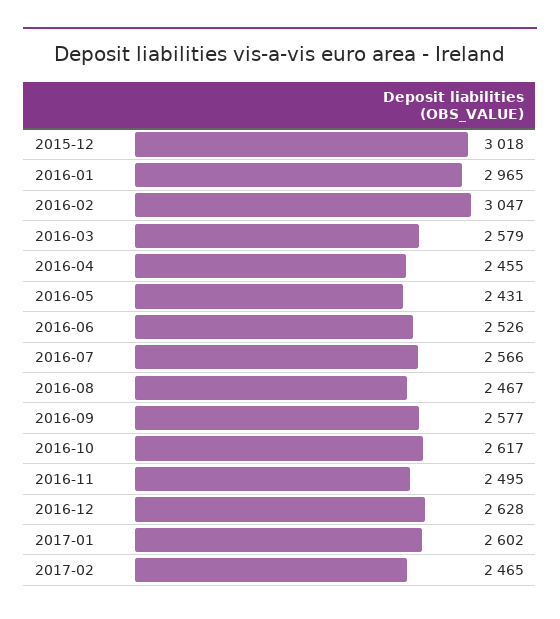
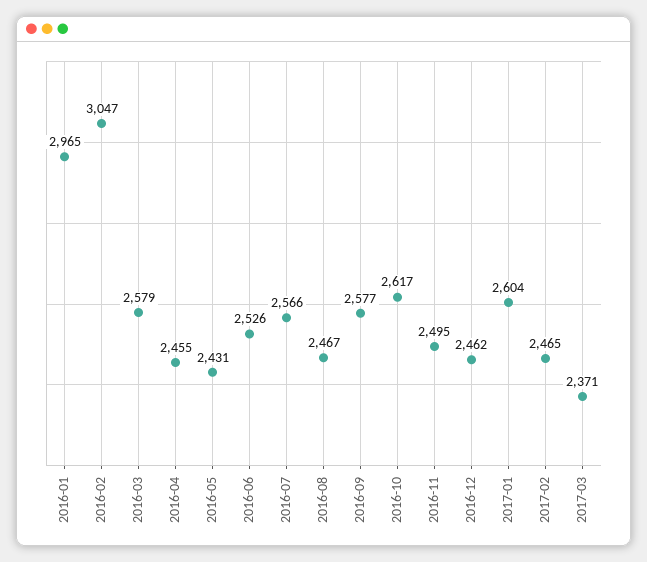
2015-12: 3018 -> none
2016-12: 2628 -> 2462
2017-01: 2602 -> 2604
2017-03: none -> 2371

